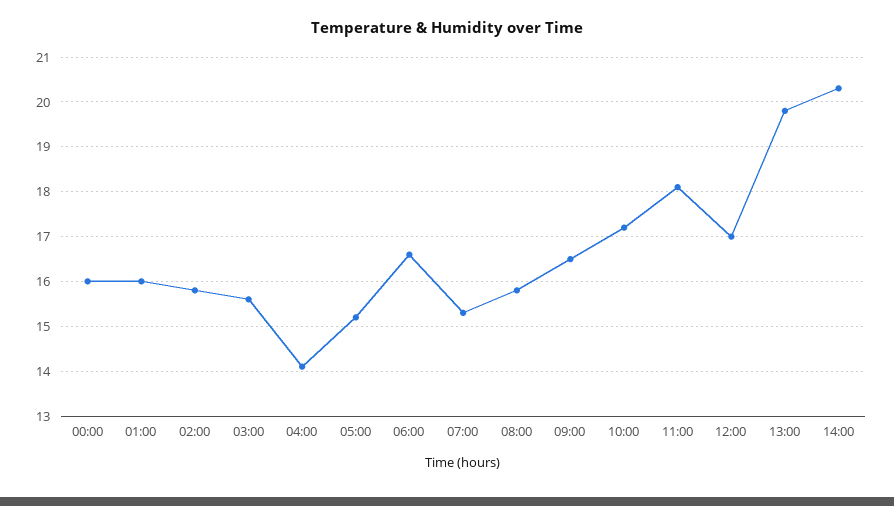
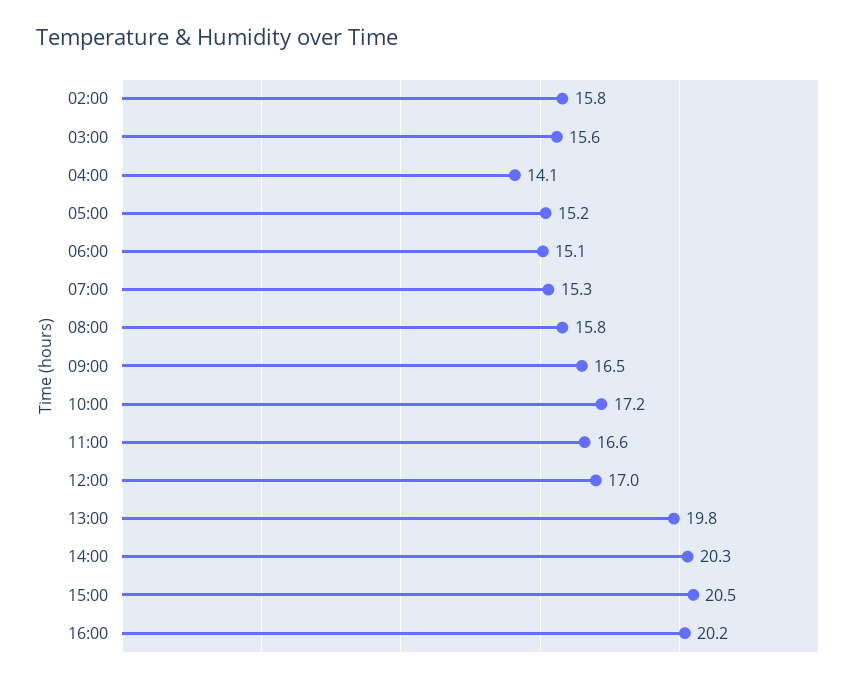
00:00: 16 -> none
01:00: 16 -> none
06:00: 16.5 -> 15.1
11:00: 18 -> 16.6
15:00: none -> 20.5
16:00: none -> 20.2

